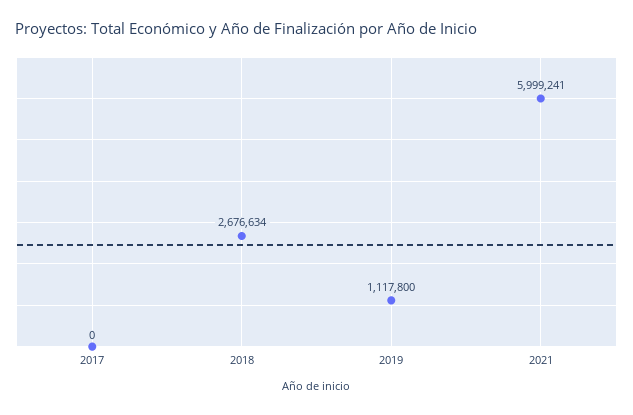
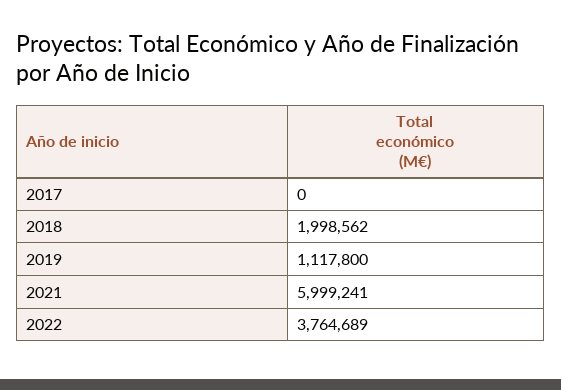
2018: 2676634 -> 1998562
2022: none -> 3764689

